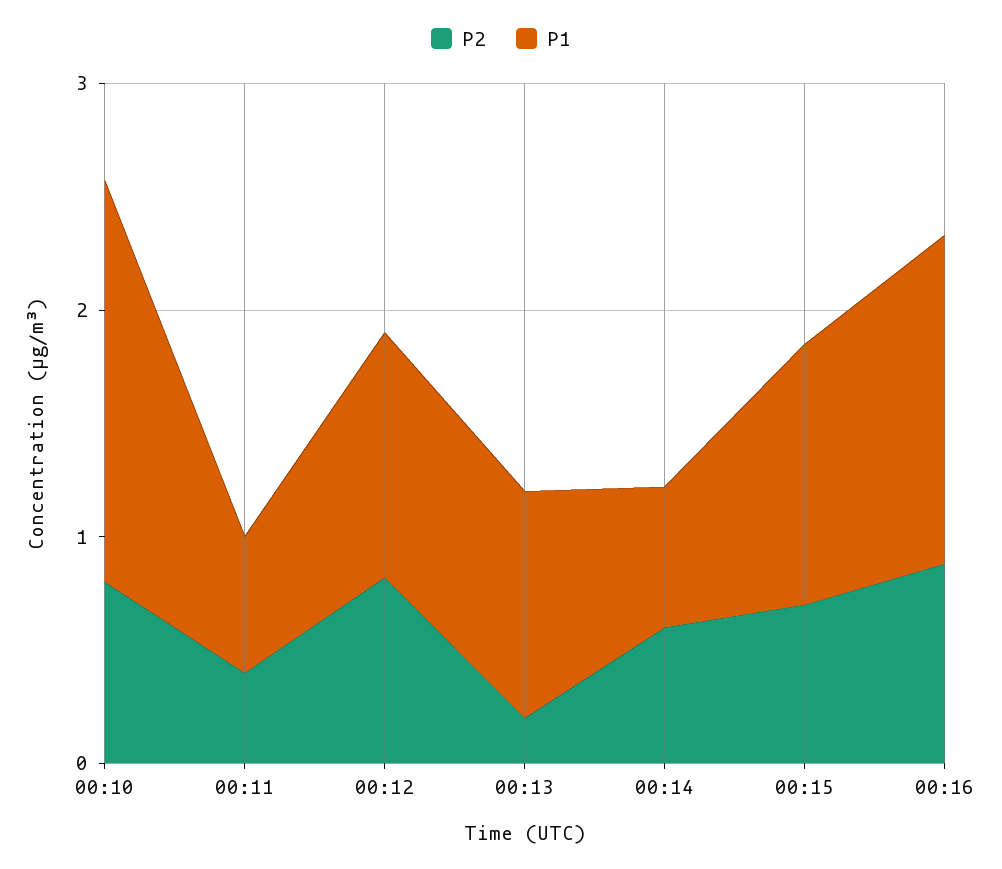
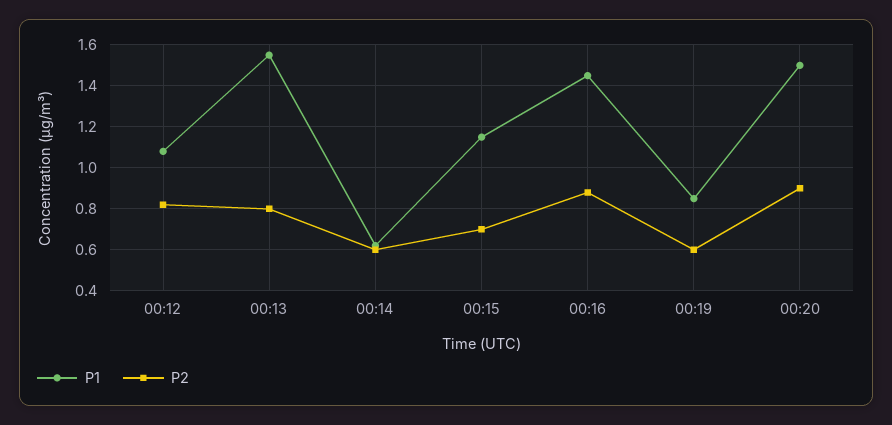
P2, 00:10: 0.8 -> none
P1, 00:10: 1.8 -> none
P2, 00:11: 0.4 -> none
P1, 00:11: 0.6 -> none
P2, 00:13: 0.2 -> 0.8
P1, 00:13: 1 -> 1.55
P1, 00:19: none -> 0.85
P2, 00:19: none -> 0.6
P1, 00:20: none -> 1.5
P2, 00:20: none -> 0.9

